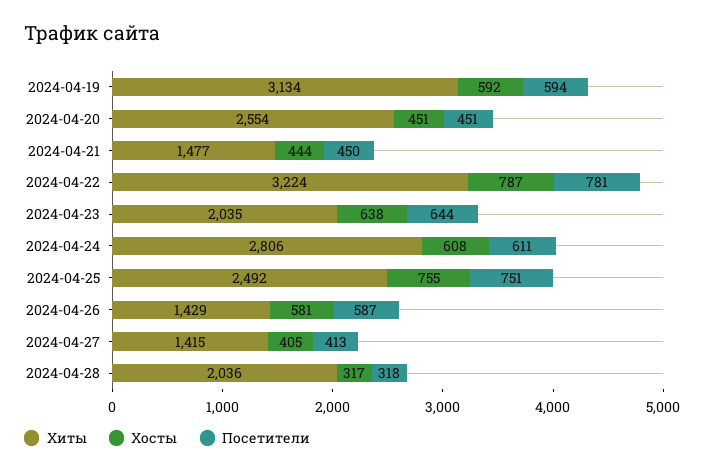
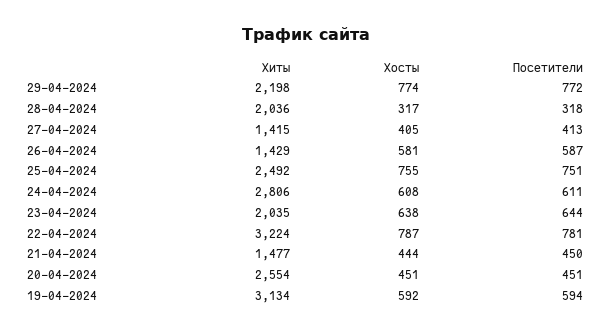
Хиты, 29-04-2024: none -> 2198
Хосты, 29-04-2024: none -> 774
Посетители, 29-04-2024: none -> 772

